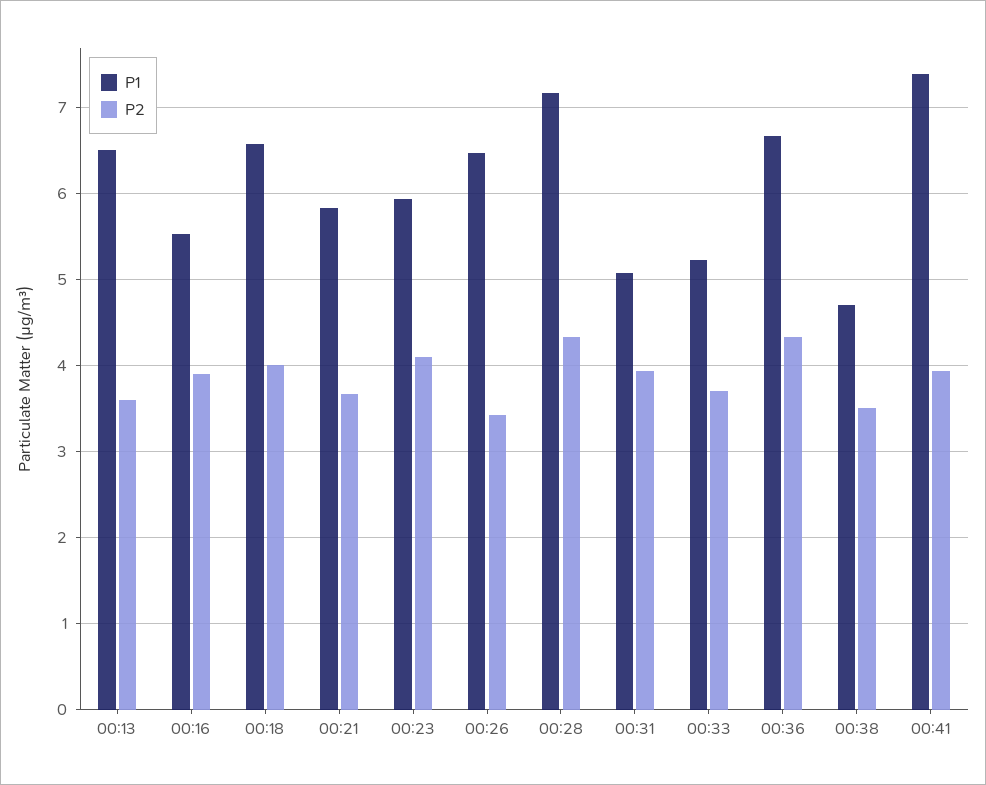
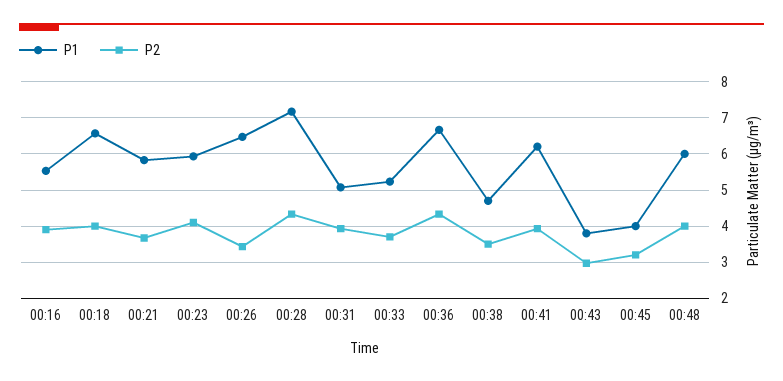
P1, 00:13: 6.5 -> none
P2, 00:13: 3.6 -> none
P1, 00:41: 7.4 -> 6.2
P1, 00:43: none -> 3.8
P2, 00:43: none -> 3
P1, 00:45: none -> 4
P2, 00:45: none -> 3.2
P1, 00:48: none -> 6
P2, 00:48: none -> 4

